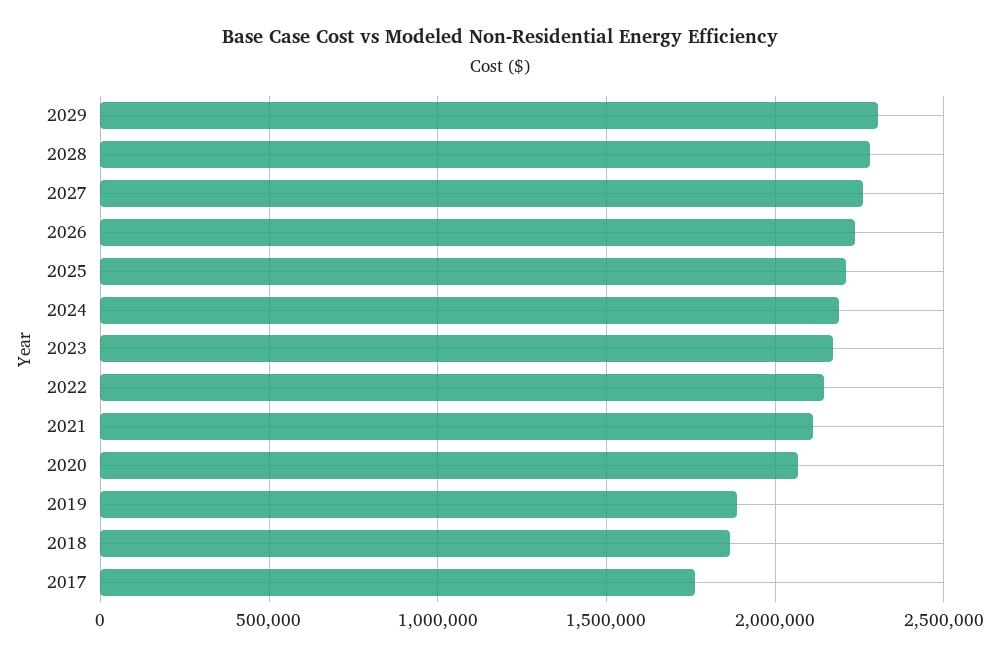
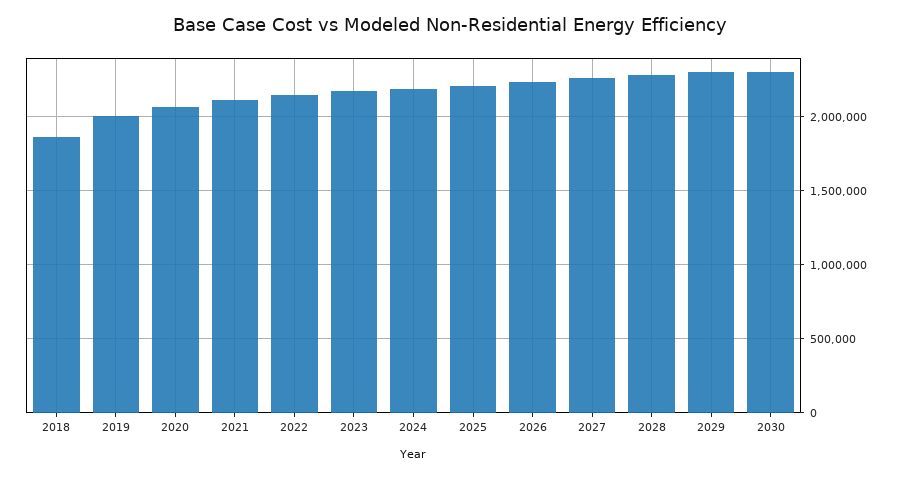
2019: 1900000 -> 2000000
2017: 1750000 -> none
2030: none -> 2300000

